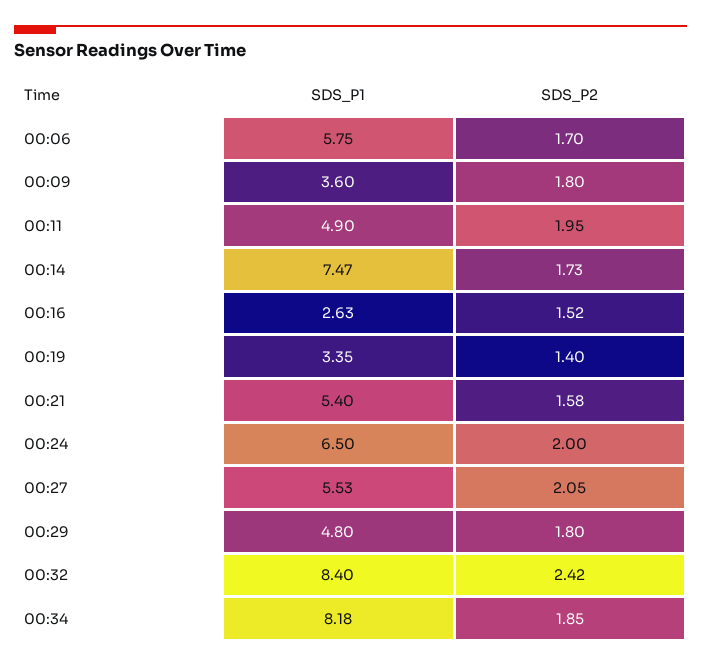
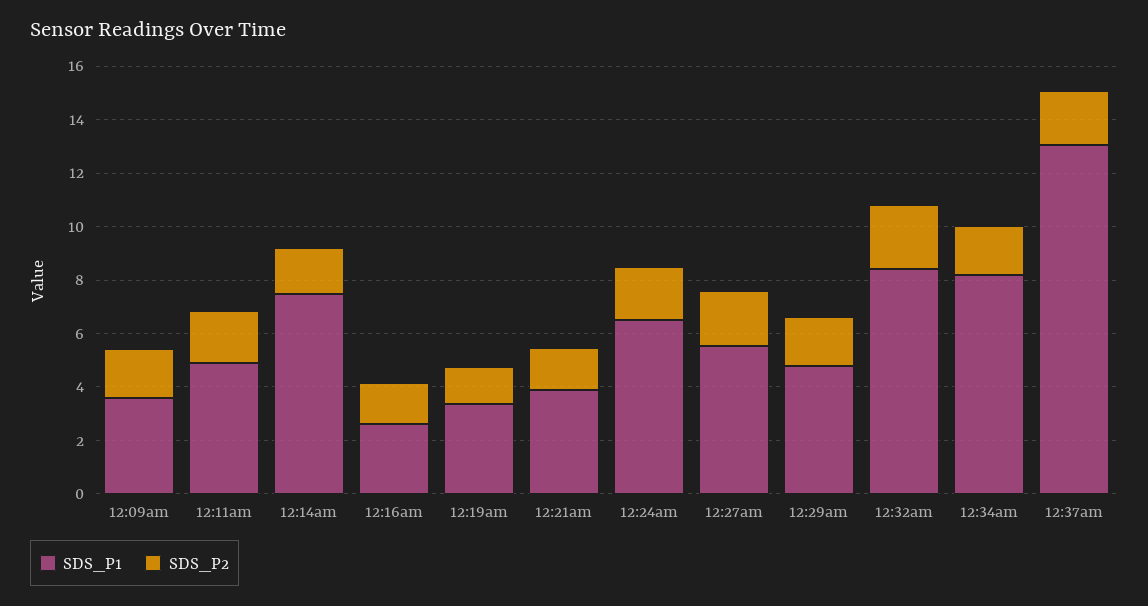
SDS_P1, 00:06: 5.75 -> none
SDS_P2, 00:06: 1.7 -> none
SDS_P1, 00:21: 5.4 -> 4
SDS_P1, 12:37am: none -> 13
SDS_P2, 12:37am: none -> 2

